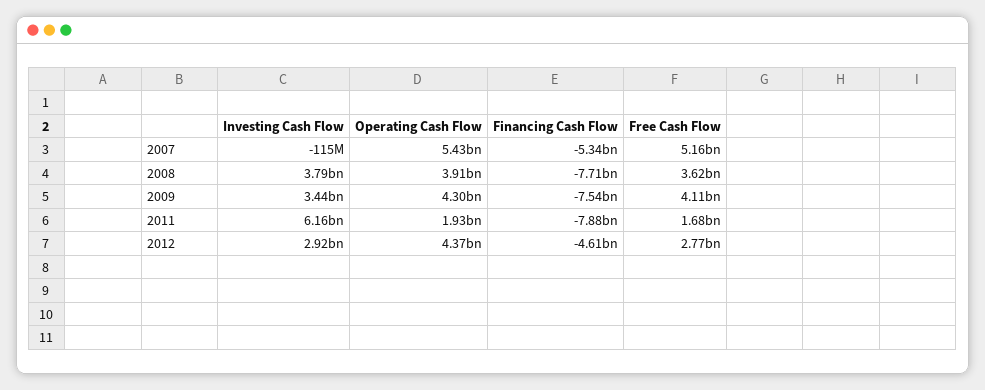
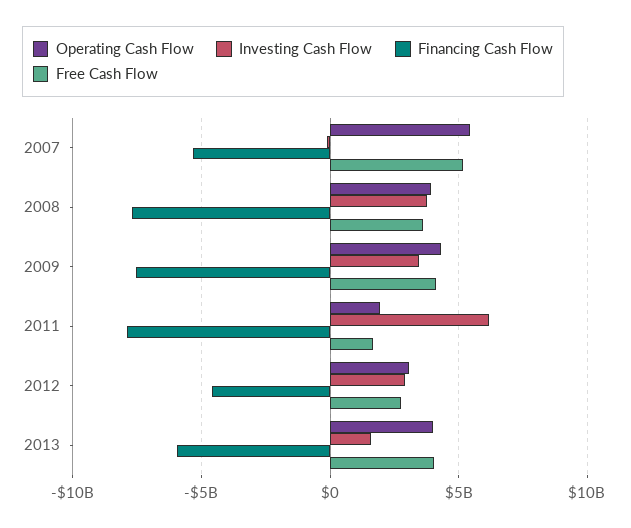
Operating Cash Flow, 2012: 4370000000 -> 3000000000
Operating Cash Flow, 2013: none -> 4000000000
Investing Cash Flow, 2013: none -> 1500000000
Financing Cash Flow, 2013: none -> -6000000000
Free Cash Flow, 2013: none -> 4000000000

